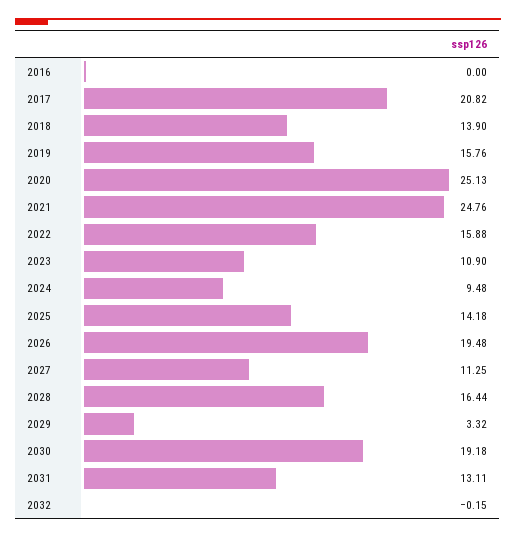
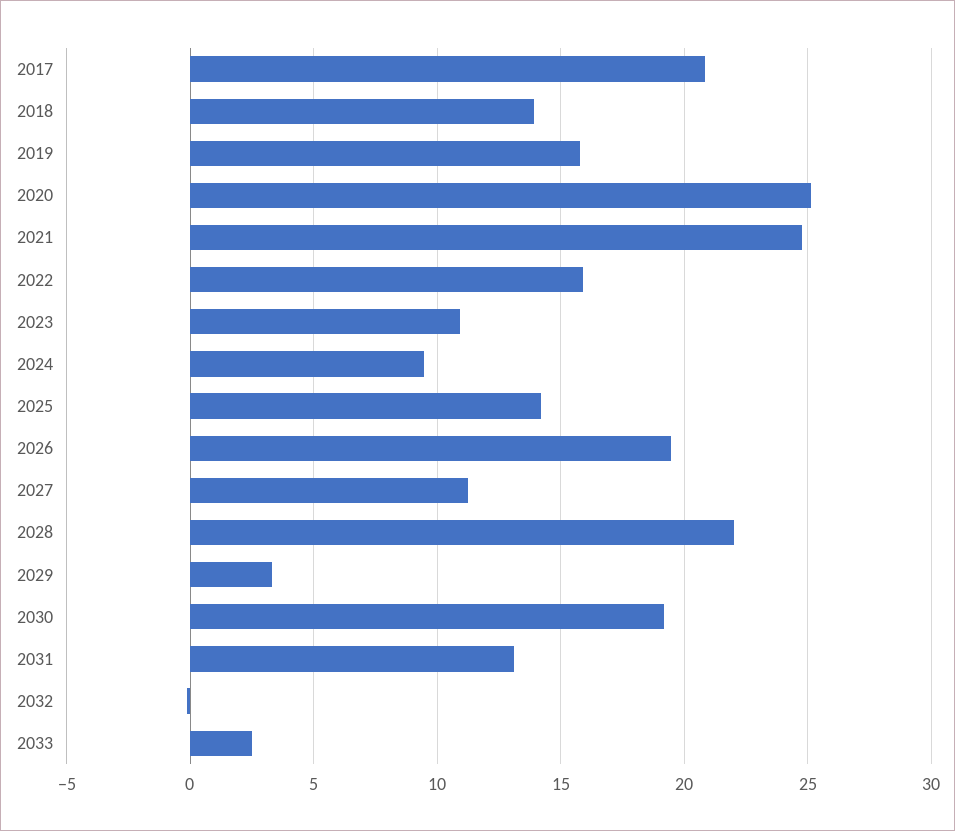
2016: 0 -> none
2028: 16.44 -> 22
2033: none -> 2.5

